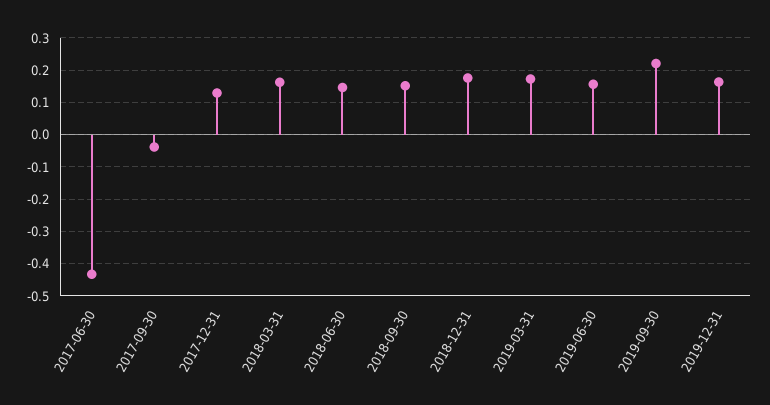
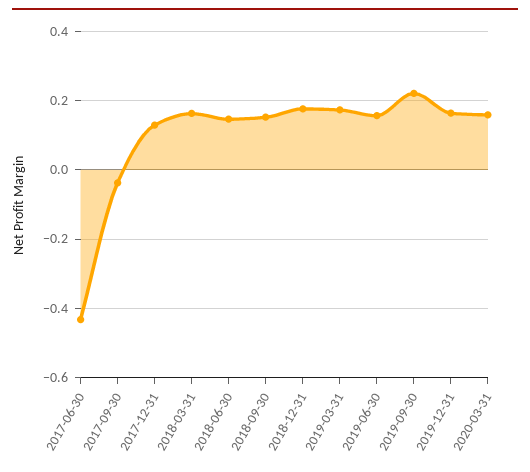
2020-03-31: none -> 0.16

